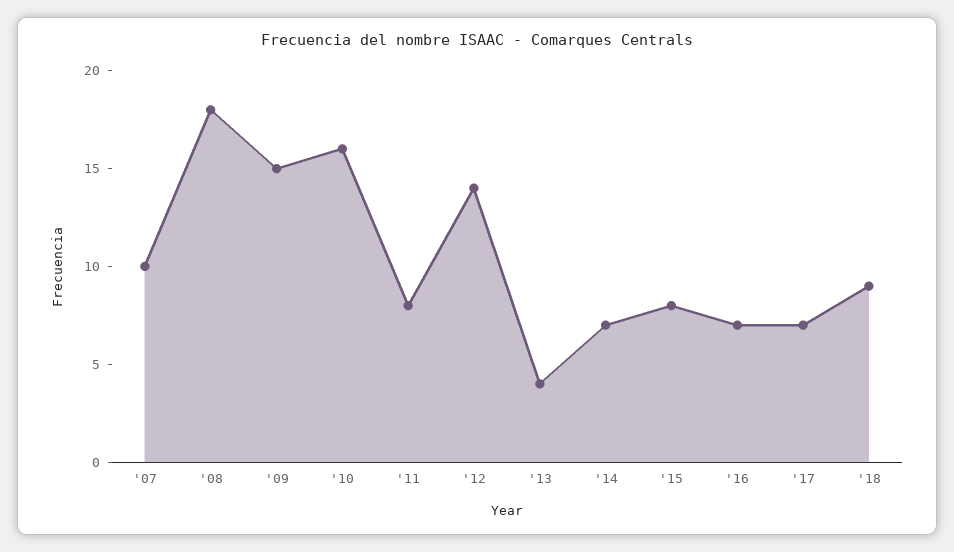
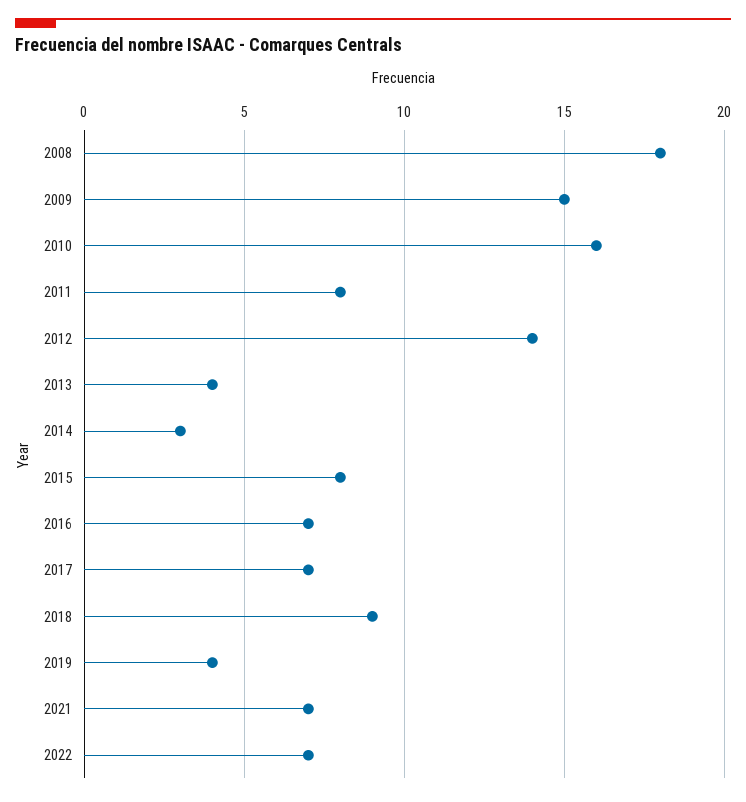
'07: 10 -> none
'14: 7 -> 3
2019: none -> 4
2021: none -> 7
2022: none -> 7

